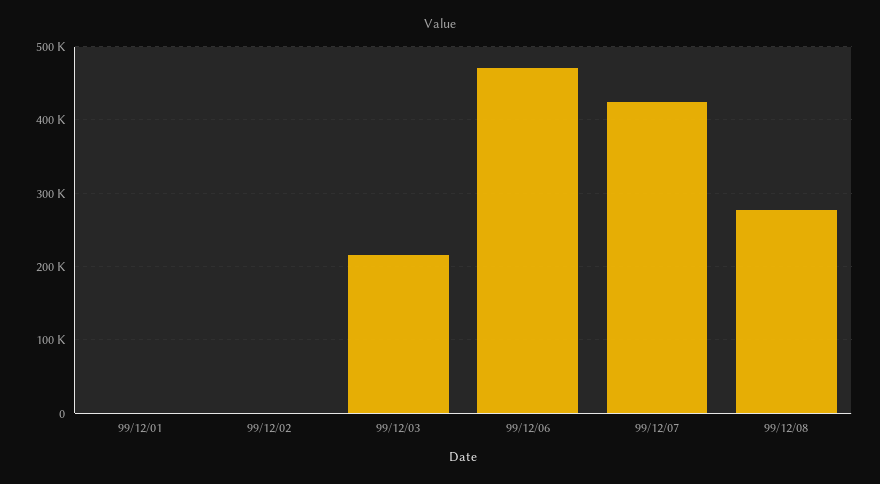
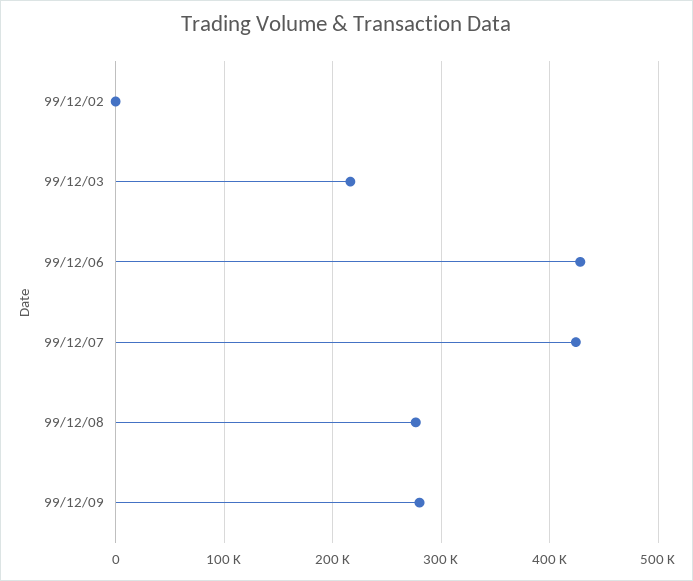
99/12/01: 0 -> none
99/12/06: 470000 -> 430000
99/12/09: none -> 280000

